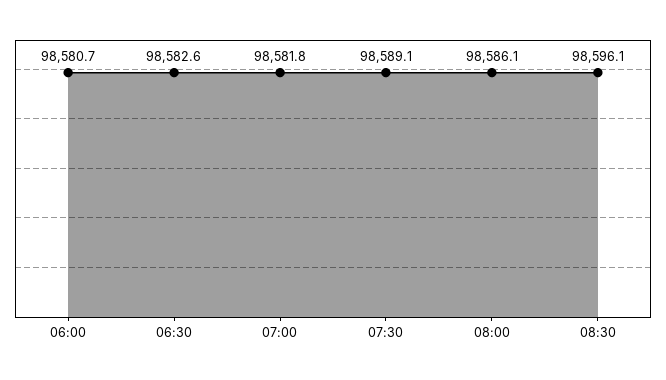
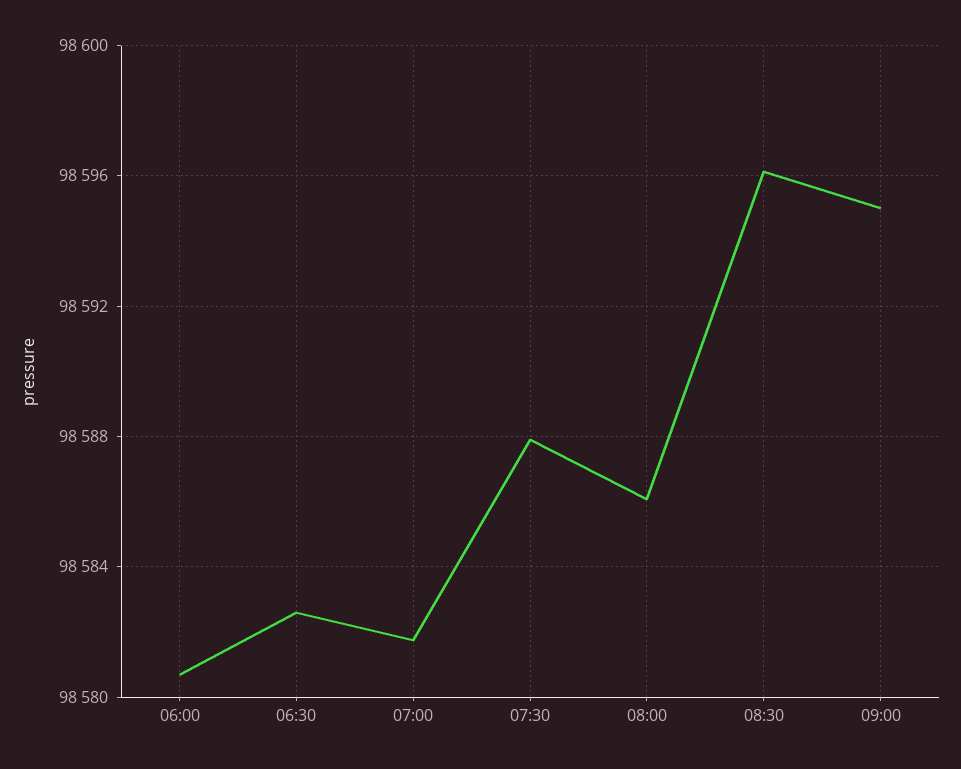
07:30: 98589.1 -> 98588
09:00: none -> 98595

